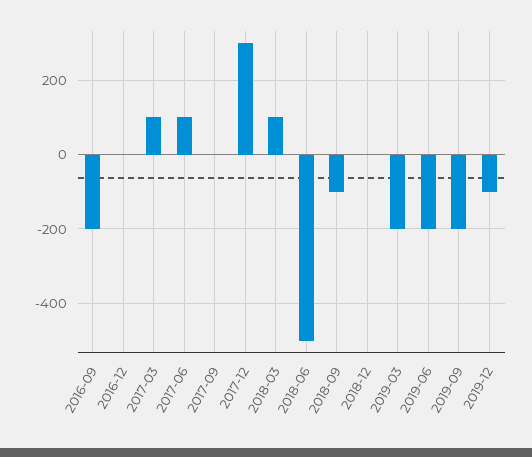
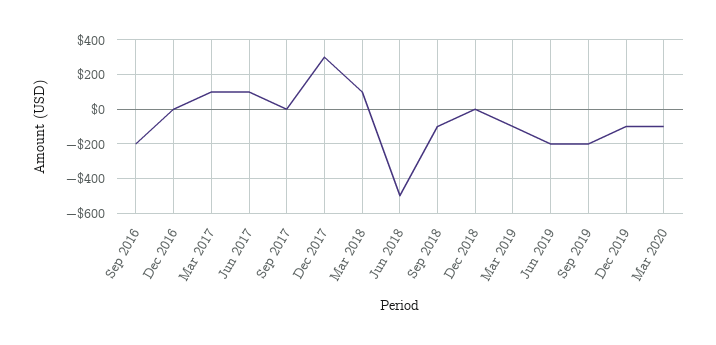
2019-03: -200 -> -100
Mar 2020: none -> -100

